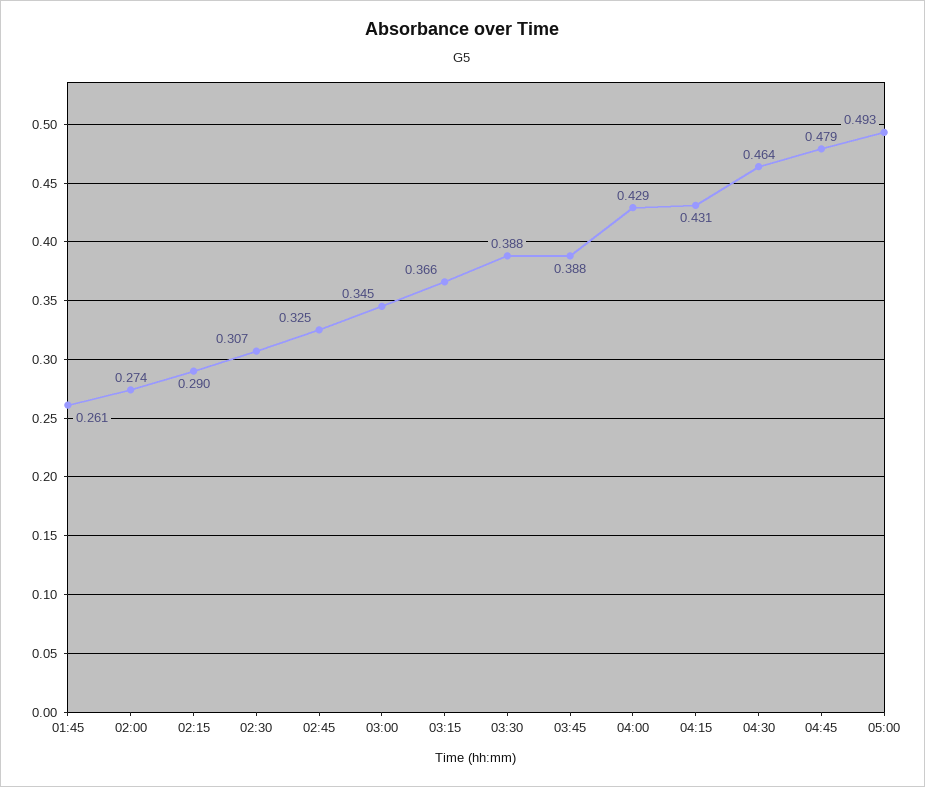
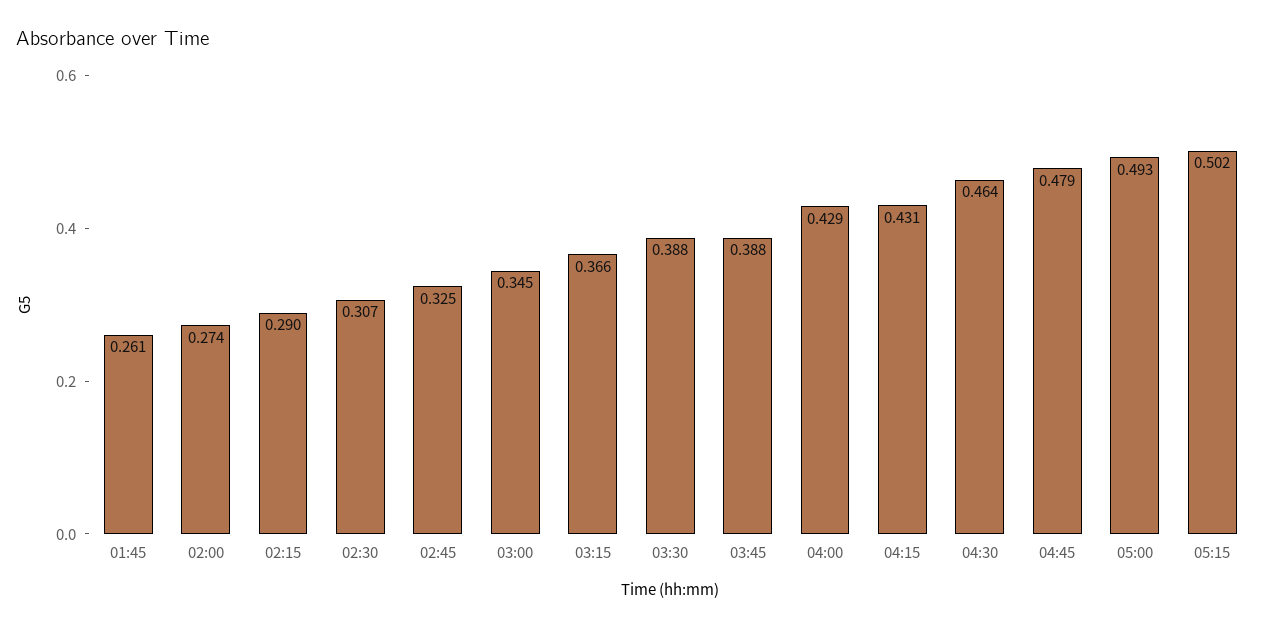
05:15: none -> 0.502

